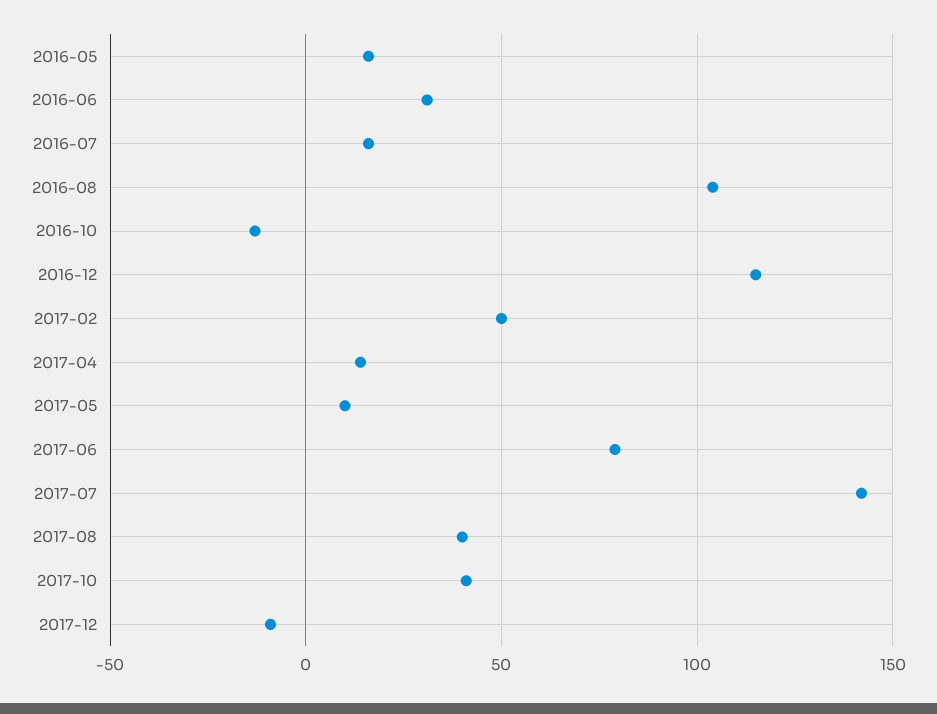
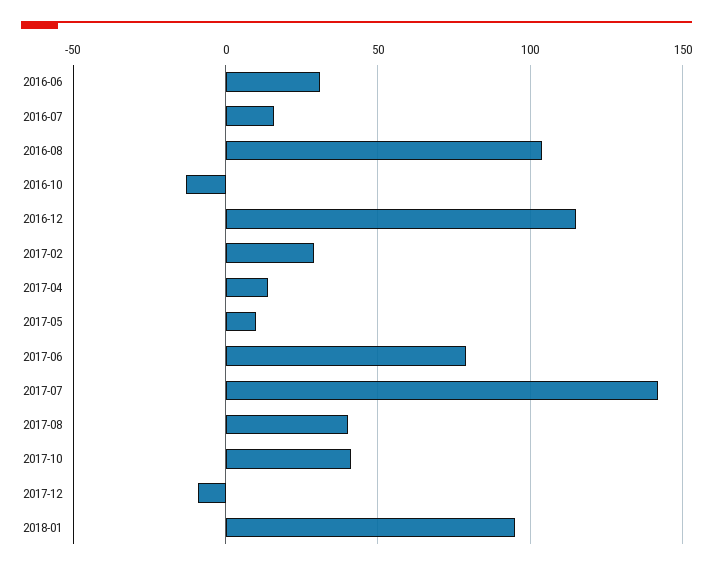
2016-05: 15 -> none
2017-02: 50 -> 30
2018-01: none -> 95

